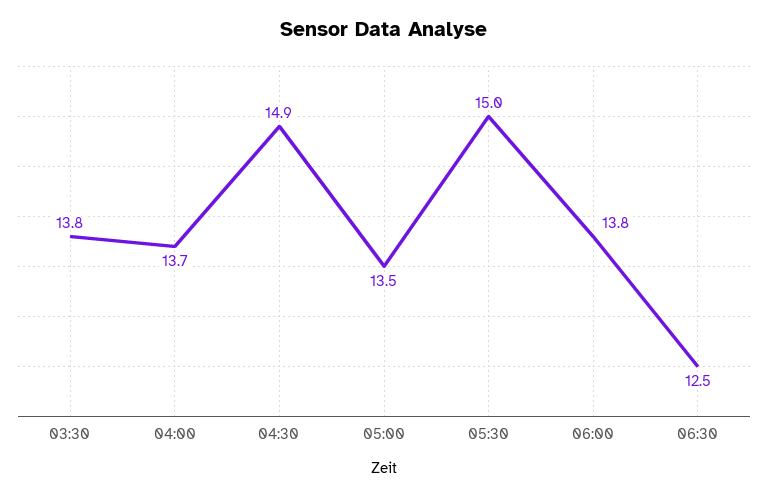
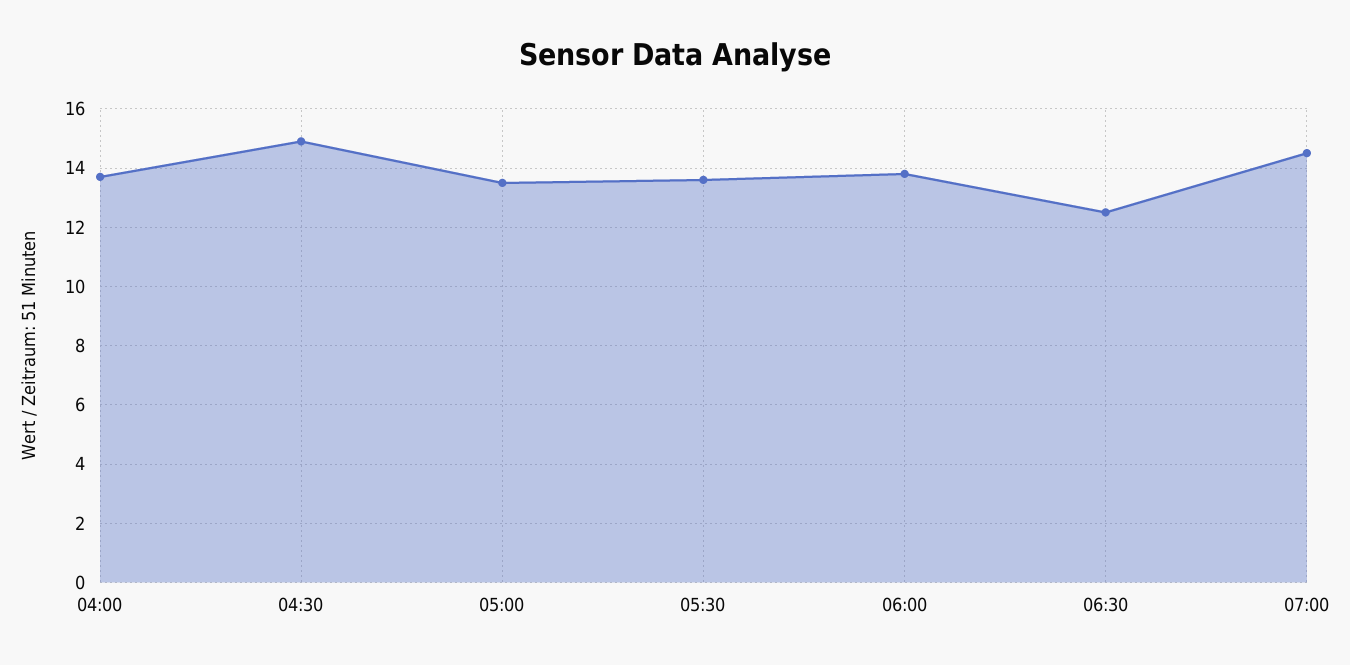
03:30: 13.8 -> none
05:30: 15 -> 13.5
07:00: none -> 14.5

